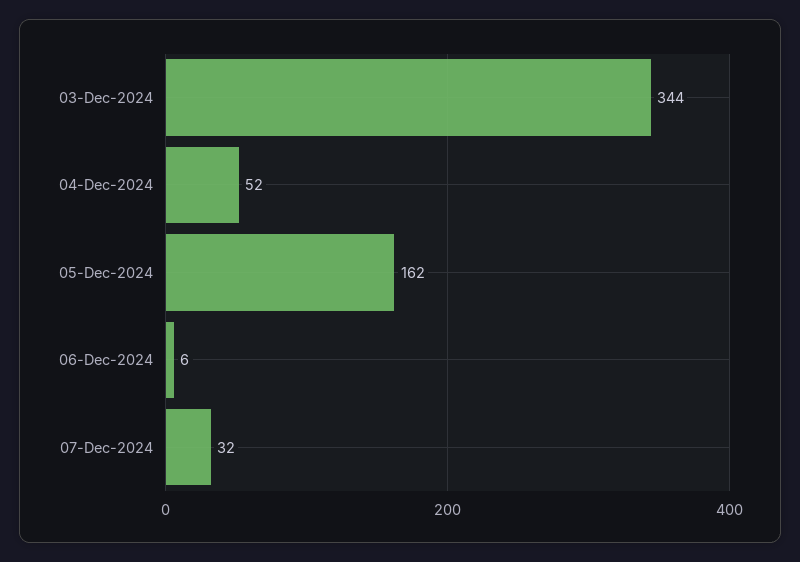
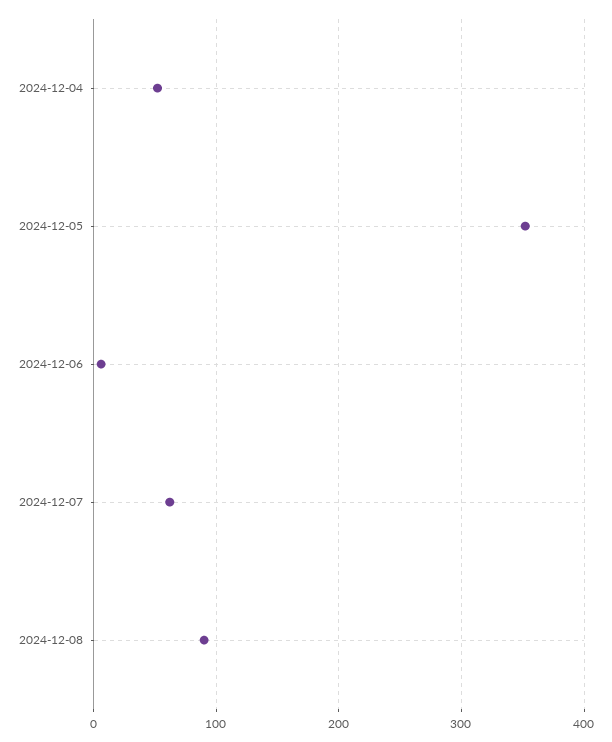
03-Dec-2024: 344 -> none
05-Dec-2024: 162 -> 350
07-Dec-2024: 32 -> 60
2024-12-08: none -> 90

